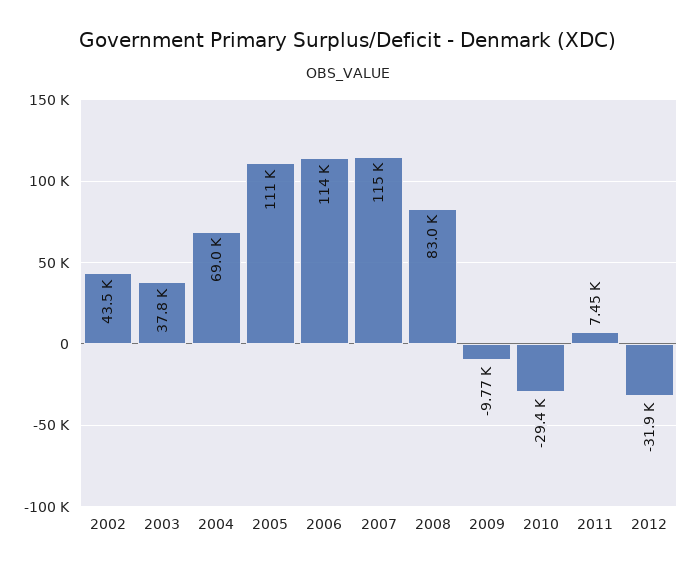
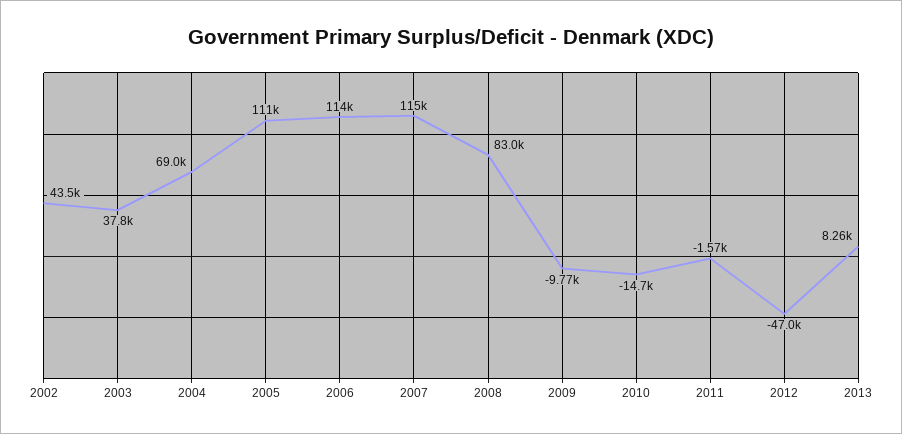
2010: -29400 -> -14700
2011: 7450 -> -1570
2012: -31900 -> -47000
2013: none -> 8260

